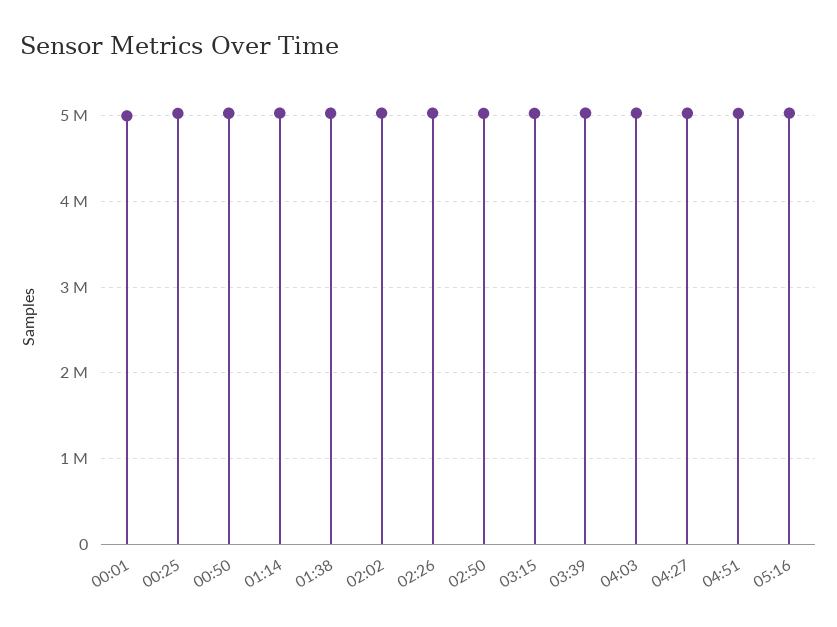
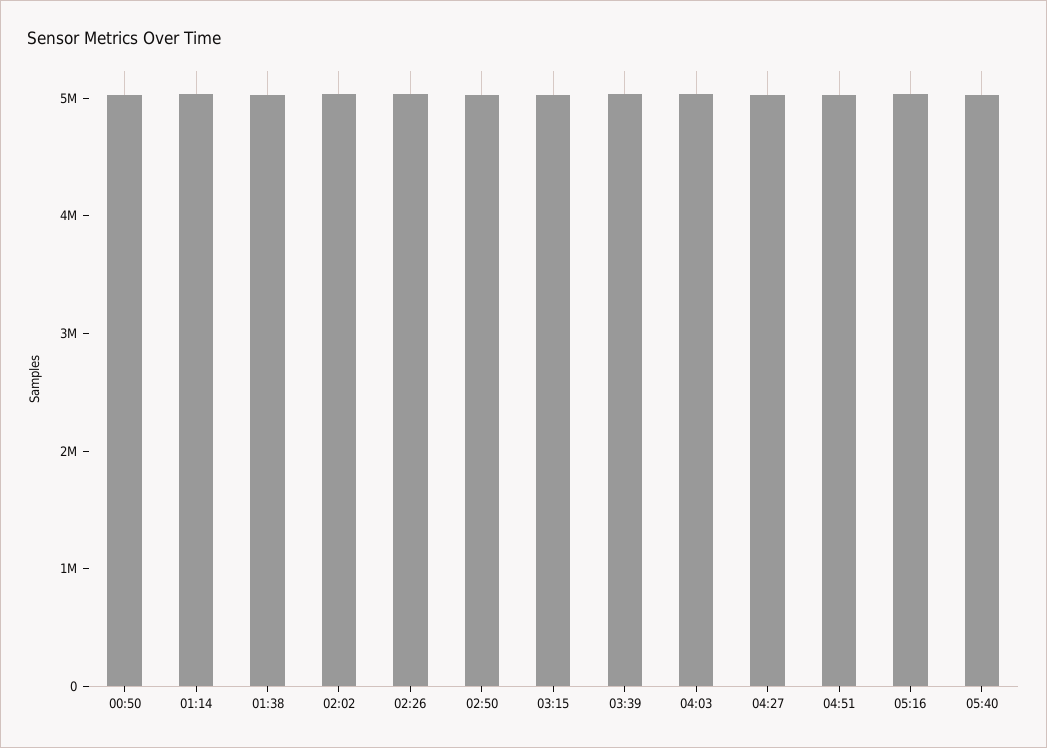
00:01: 5000000 -> none
00:25: 5000000 -> none
05:40: none -> 5000000

